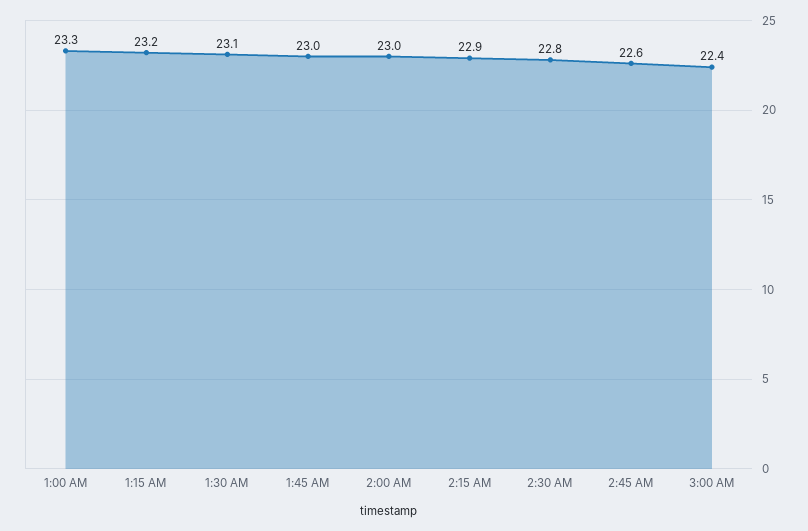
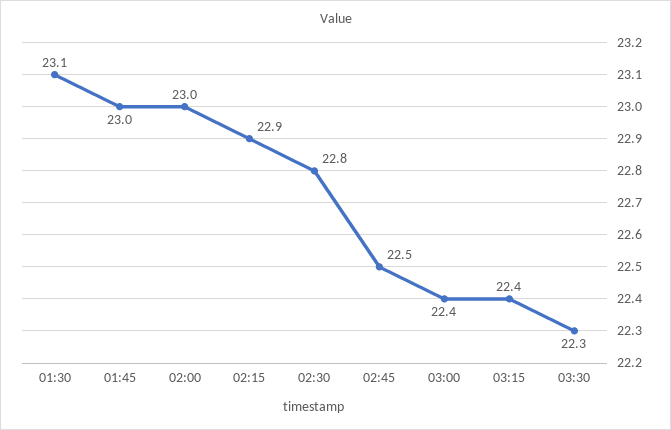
1:00 AM: 23.3 -> none
1:15 AM: 23.2 -> none
2:45 AM: 22.6 -> 22.5
03:15: none -> 22.4
03:30: none -> 22.3

